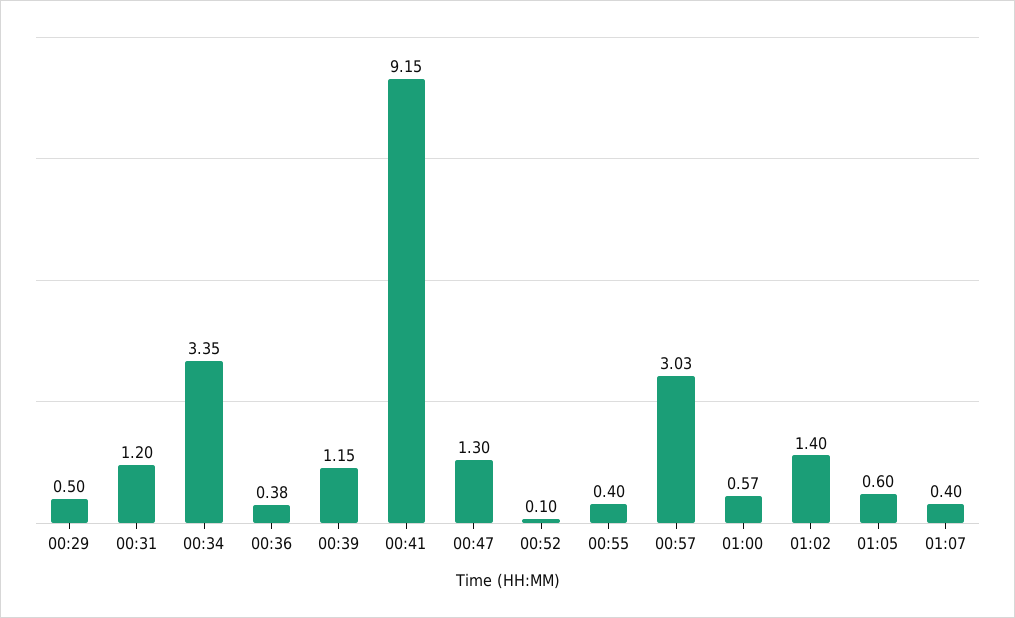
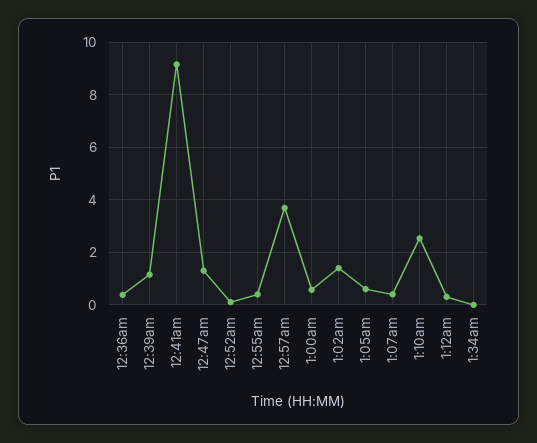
00:29: 0.5 -> none
00:31: 1.2 -> none
00:34: 3.35 -> none
00:57: 3.03 -> 3.75
1:10am: none -> 2.5
1:12am: none -> 0.25
1:34am: none -> 0

